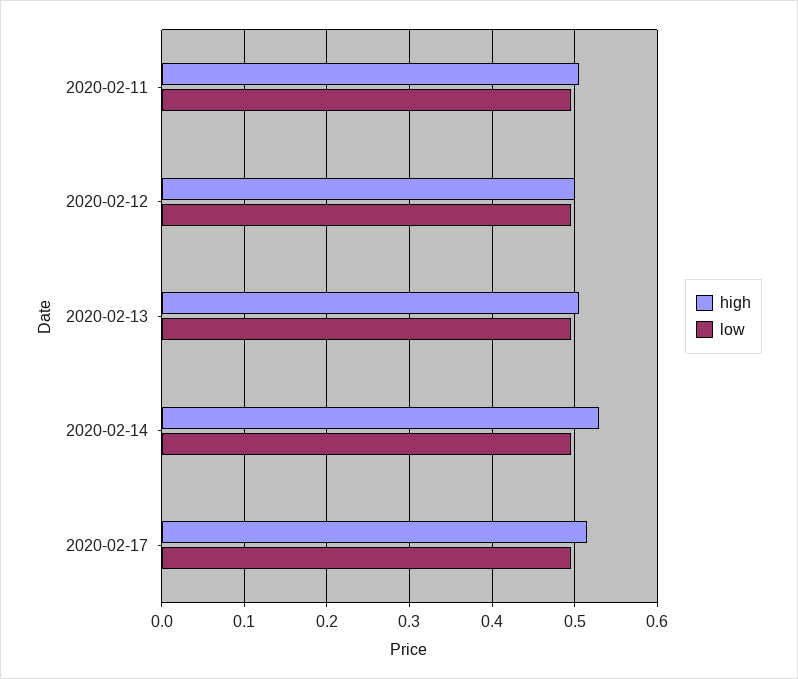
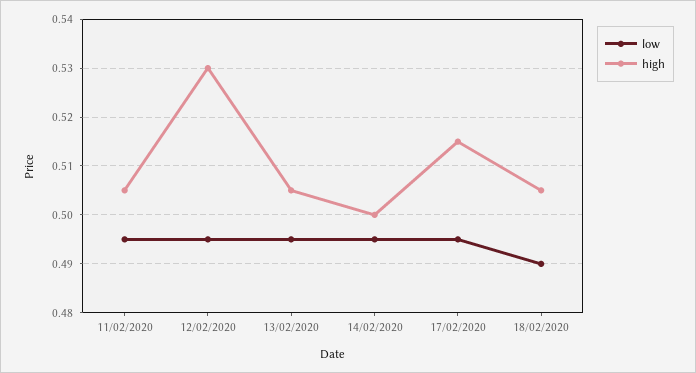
high, 2020-02-12: 0.5 -> 0.53
high, 2020-02-14: 0.53 -> 0.5
low, 18/02/2020: none -> 0.49
high, 18/02/2020: none -> 0.505

